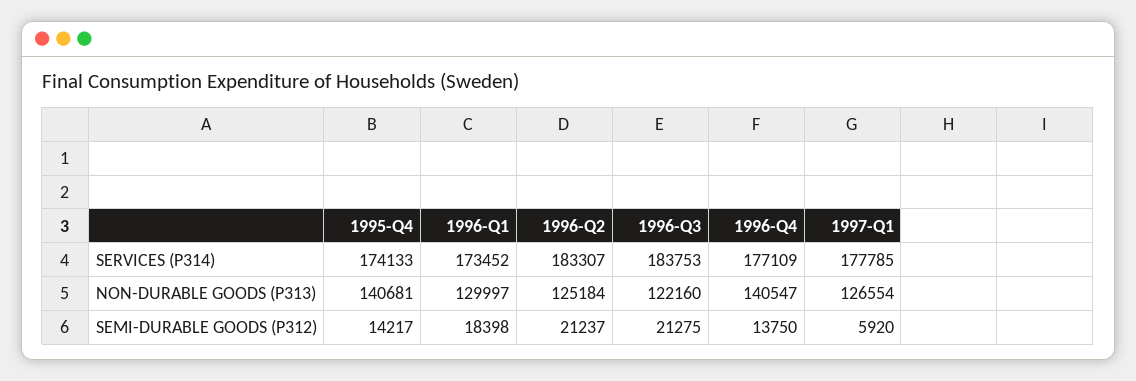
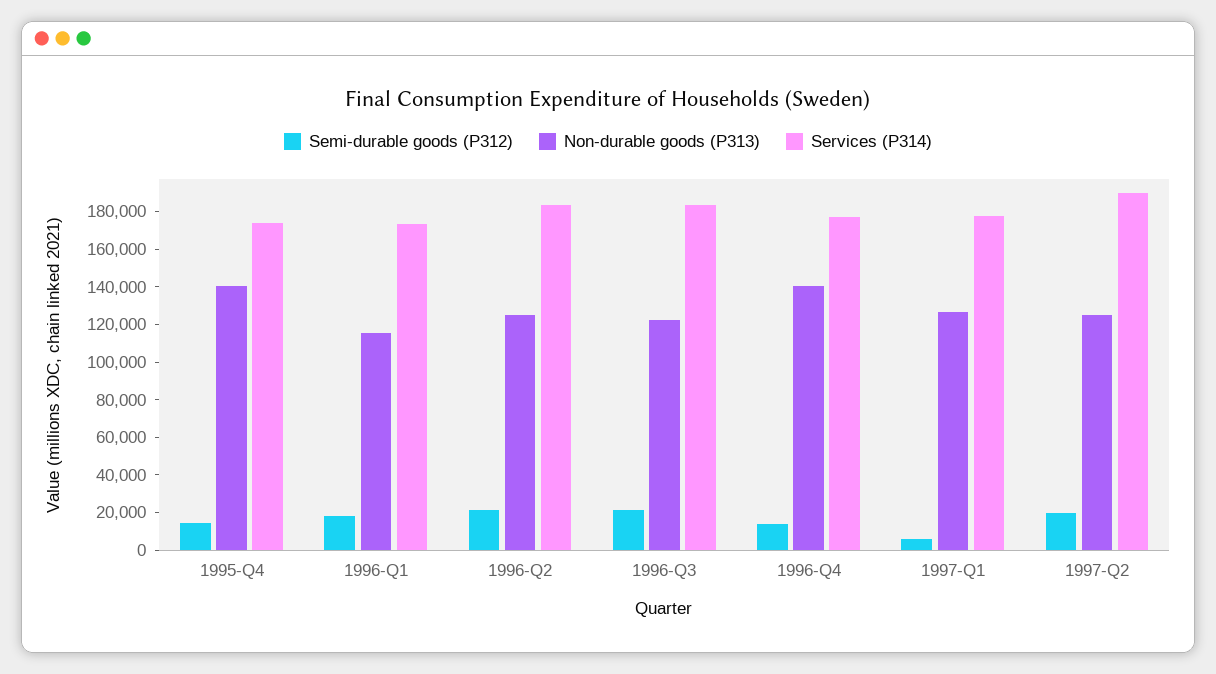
NON-DURABLE GOODS (P313), 1996-Q1: 129997 -> 115000
SEMI-DURABLE GOODS (P312), 1997-Q2: none -> 20000
NON-DURABLE GOODS (P313), 1997-Q2: none -> 125000
SERVICES (P314), 1997-Q2: none -> 190000

